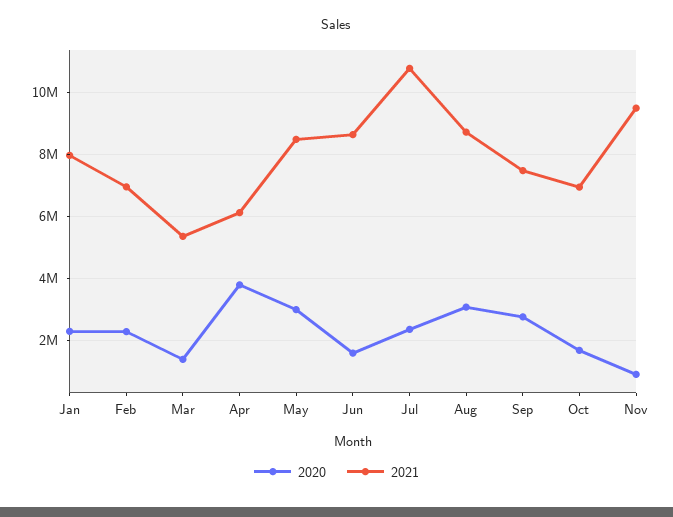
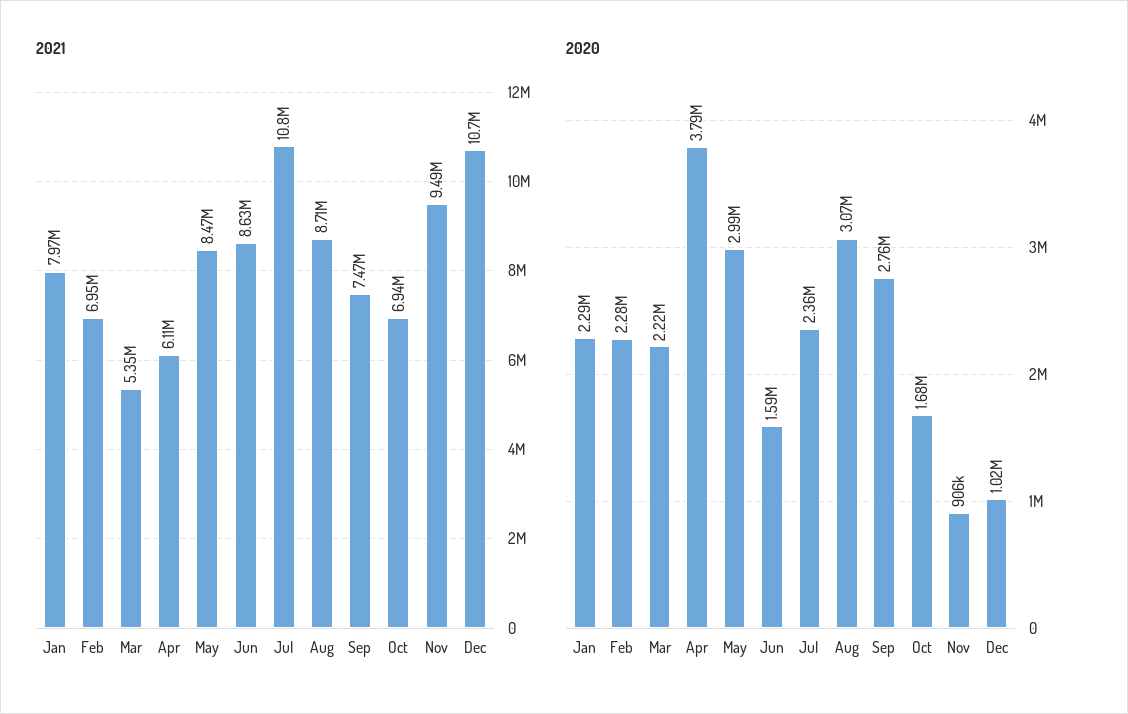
2020, Mar: 1400000 -> 2220000
2021, Dec: none -> 10700000
2020, Dec: none -> 1020000

